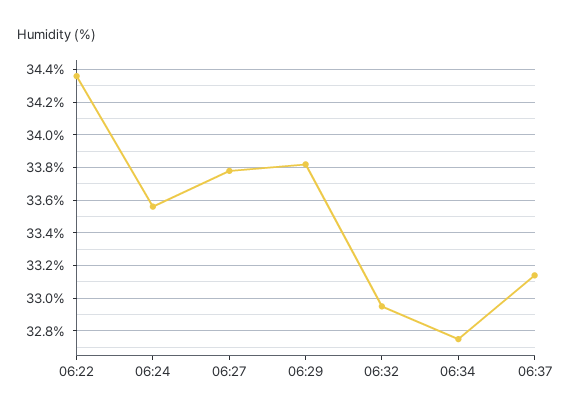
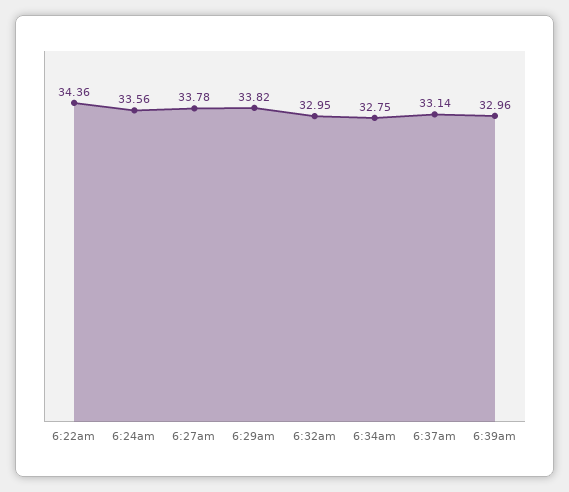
6:39am: none -> 32.96

